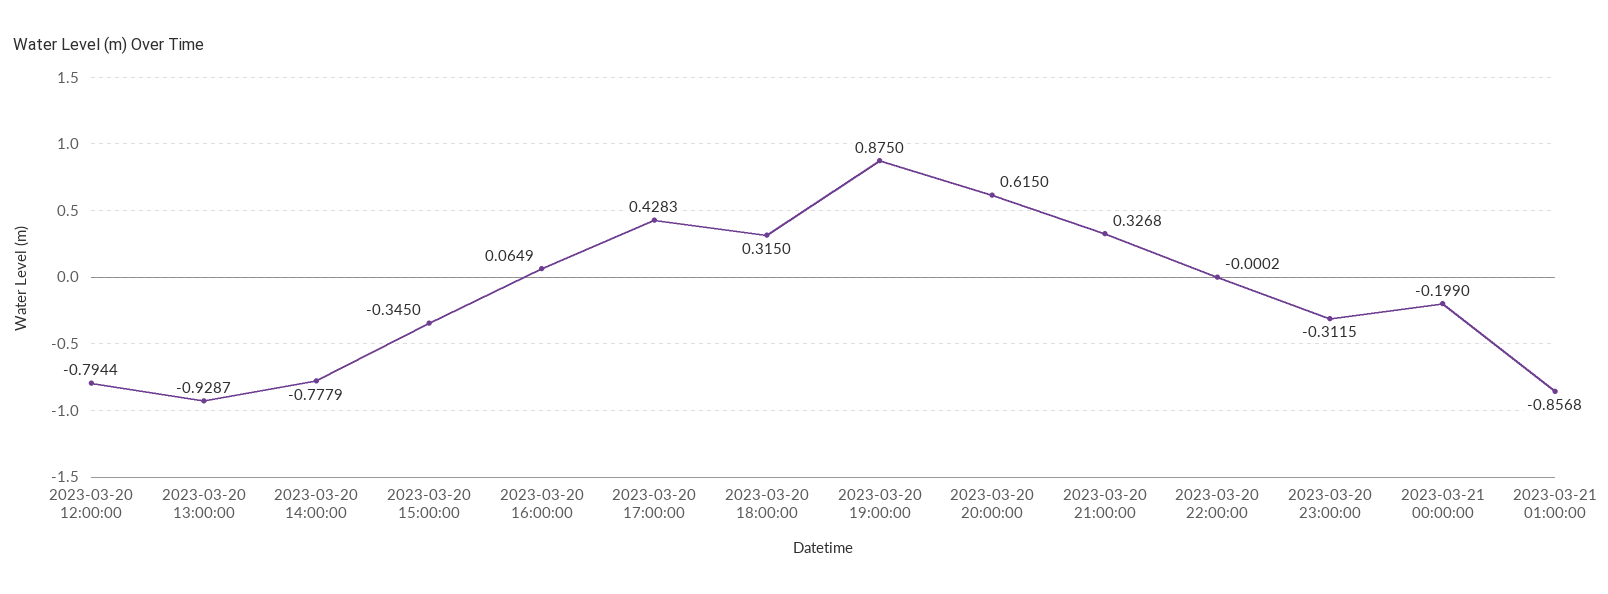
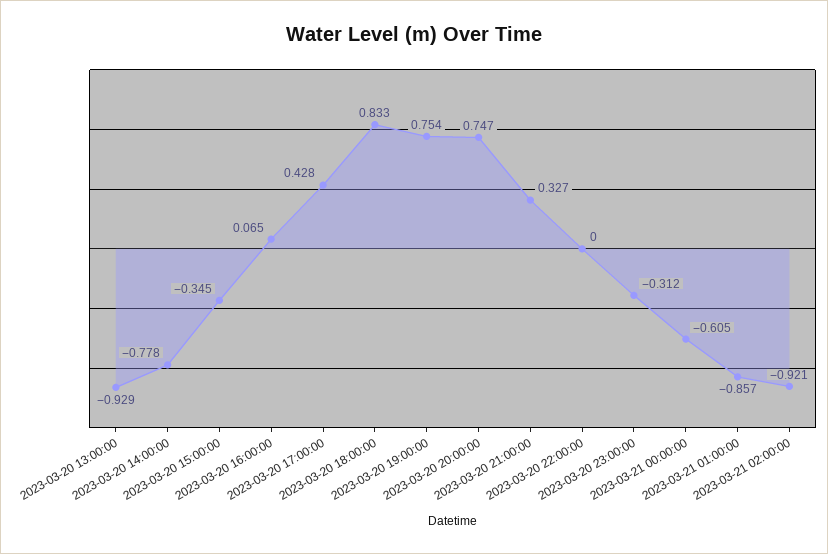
2023-03-20 12:00:00: -0.7944 -> none
2023-03-20 18:00:00: 0.315 -> 0.833
2023-03-20 19:00:00: 0.875 -> 0.754
2023-03-20 20:00:00: 0.615 -> 0.747
2023-03-21 00:00:00: -0.199 -> -0.605
2023-03-21 02:00:00: none -> -0.921

